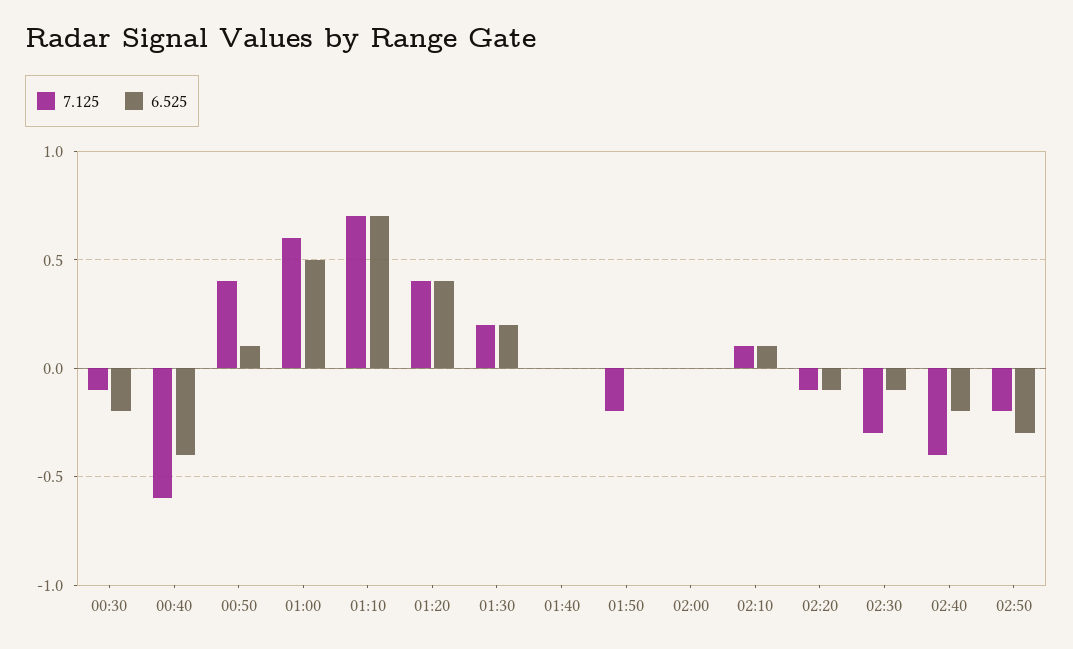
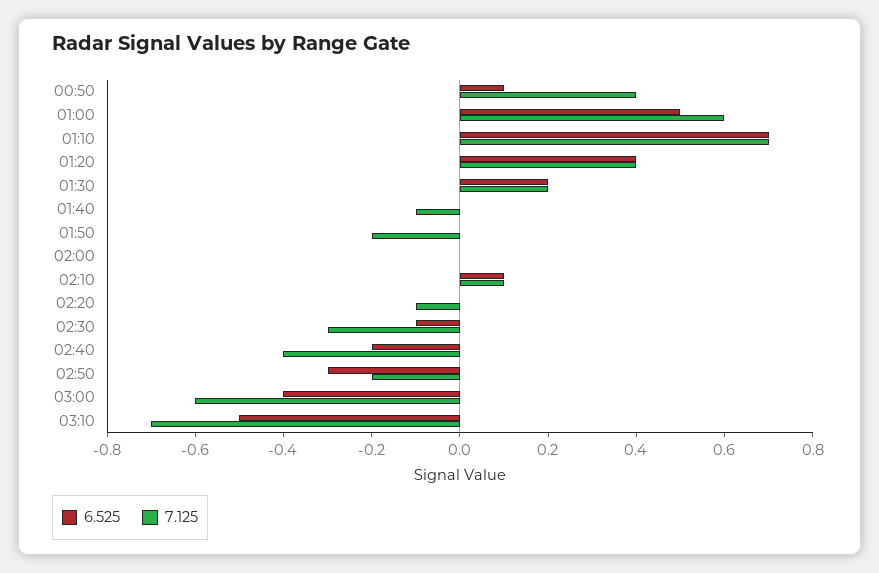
7.125, 00:30: -0.1 -> none
6.525, 00:30: -0.2 -> none
7.125, 00:40: -0.6 -> none
6.525, 00:40: -0.4 -> none
7.125, 01:40: 0 -> -0.1
6.525, 02:20: -0.1 -> 0
6.525, 03:00: none -> -0.4
7.125, 03:00: none -> -0.6
6.525, 03:10: none -> -0.5
7.125, 03:10: none -> -0.7

